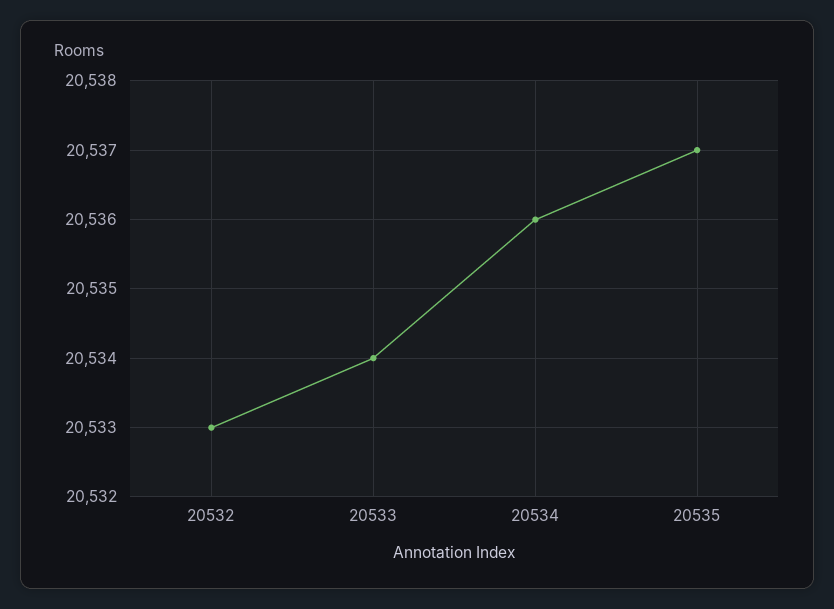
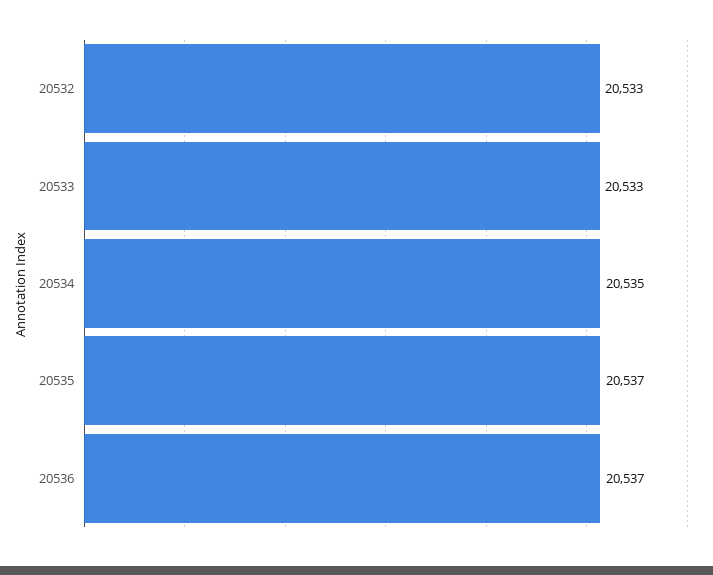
20533: 20534 -> 20533
20534: 20536 -> 20535
20536: none -> 20537

